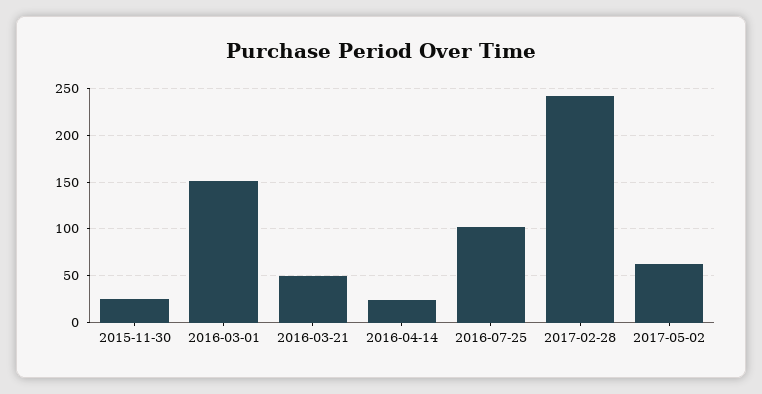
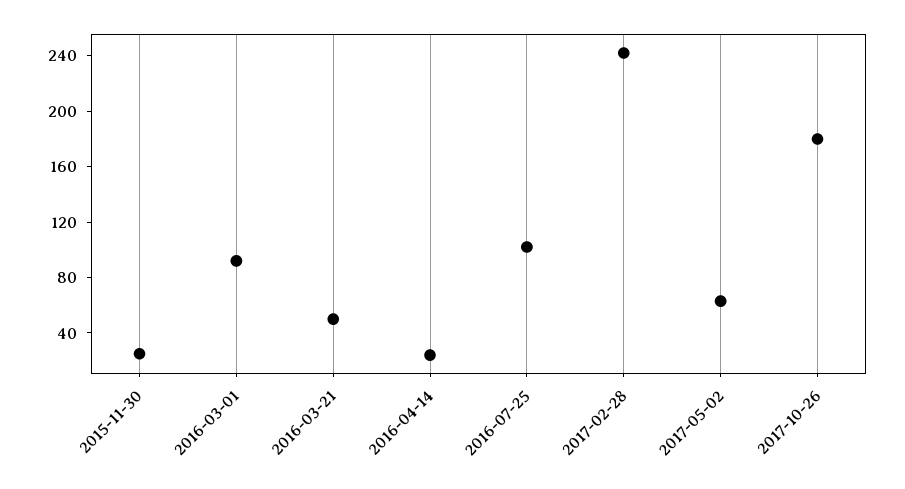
2016-03-01: 150 -> 90
2017-10-26: none -> 180

